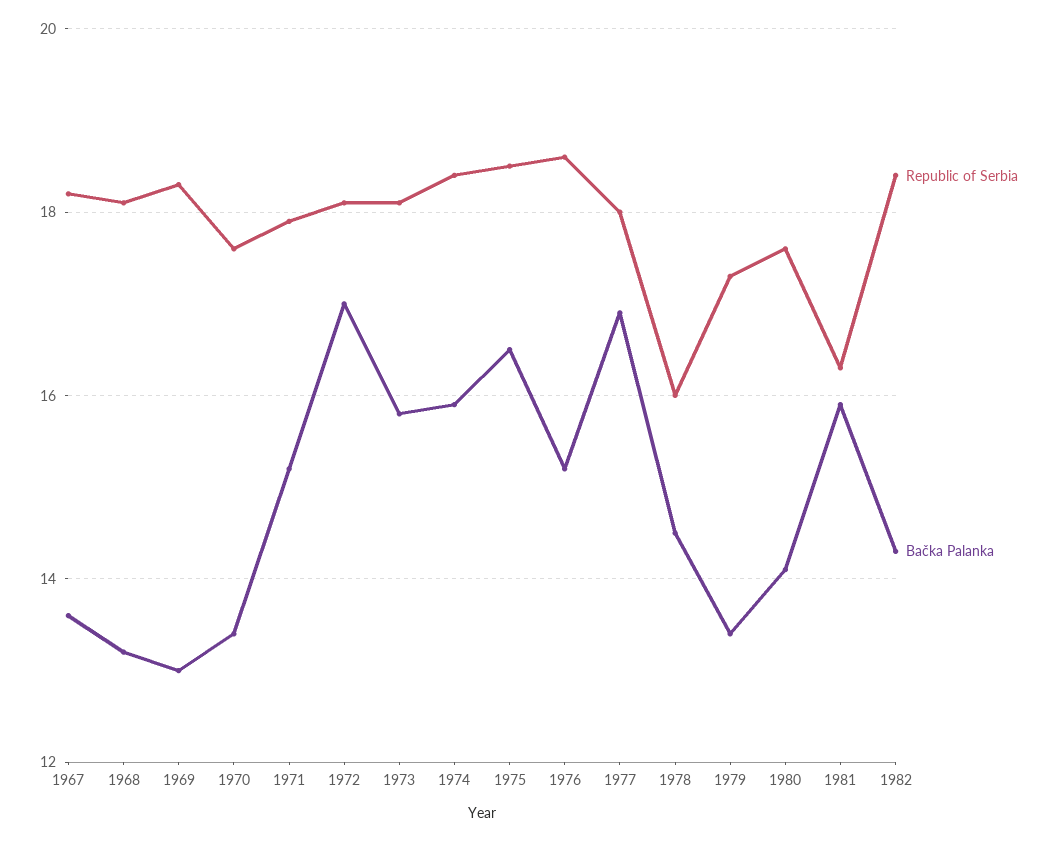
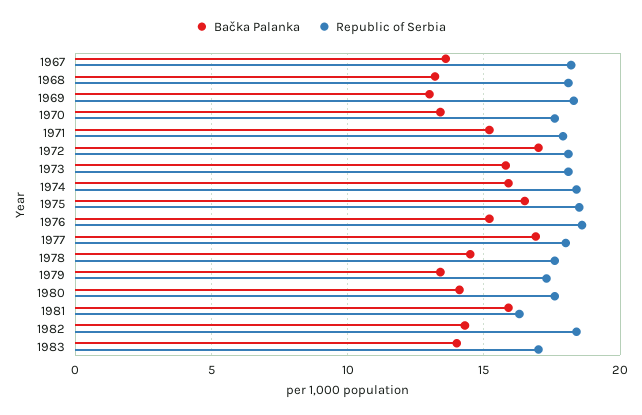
Republic of Serbia, 1978: 16 -> 17.5
Bačka Palanka, 1983: none -> 14
Republic of Serbia, 1983: none -> 17

